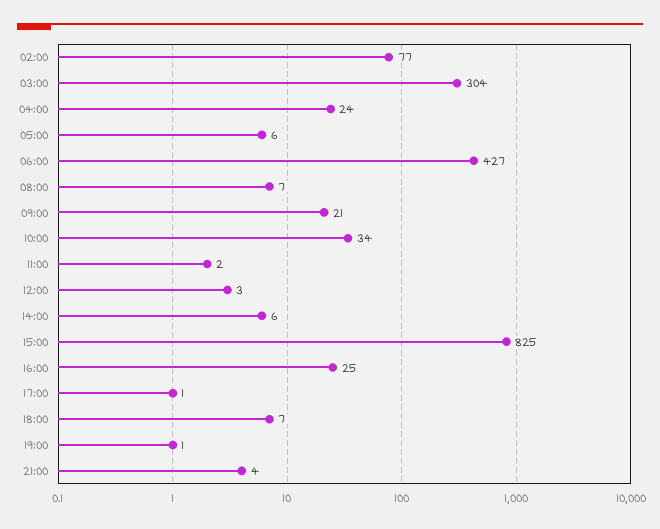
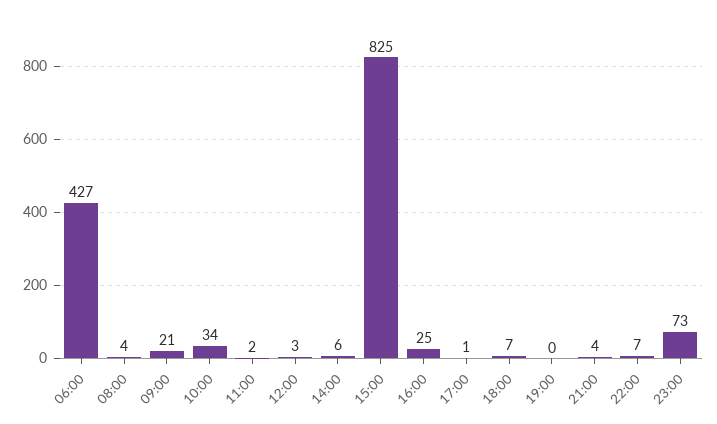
02:00: 77 -> none
03:00: 304 -> none
04:00: 24 -> none
05:00: 6 -> none
08:00: 7 -> 4
19:00: 1 -> 0
22:00: none -> 7
23:00: none -> 73

